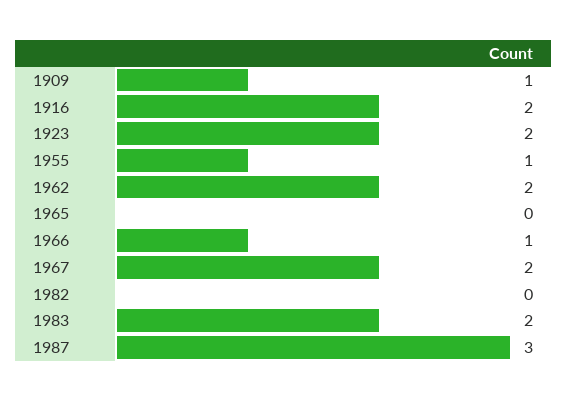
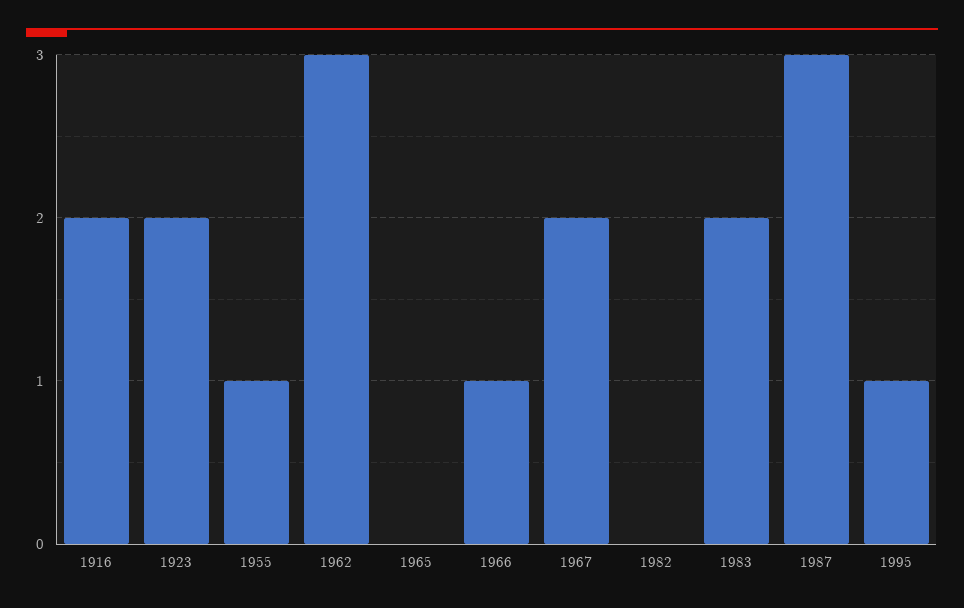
1909: 1 -> none
1962: 2 -> 3
1995: none -> 1

